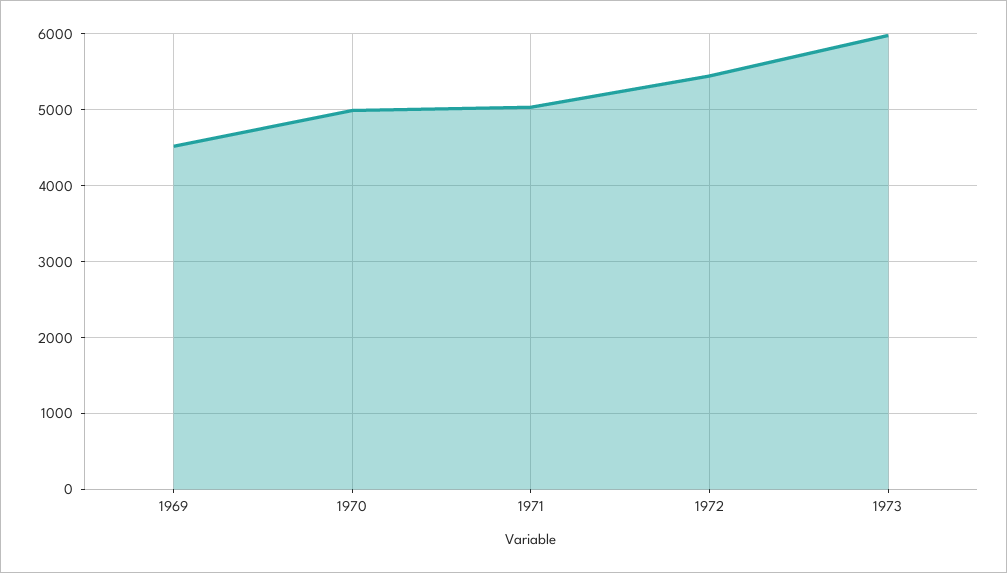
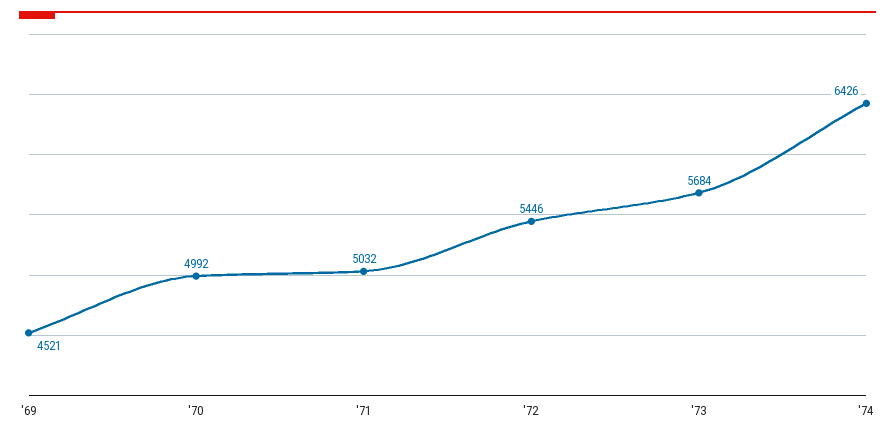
1973: 6000 -> 5684
'74: none -> 6426

